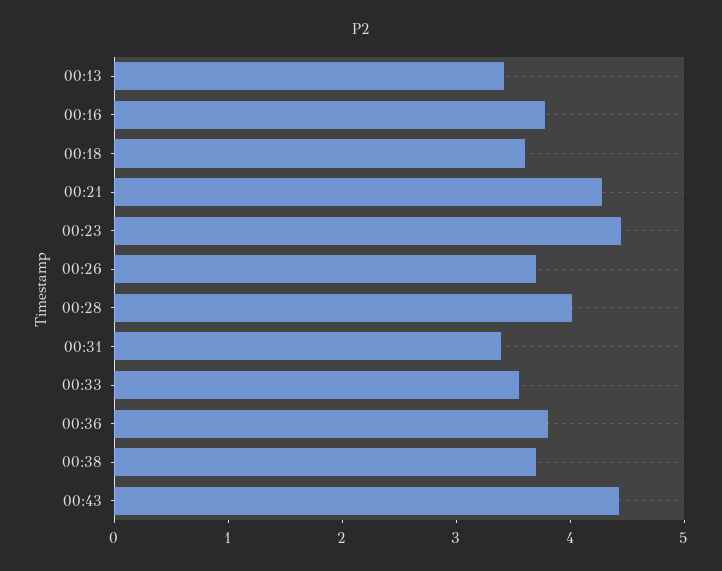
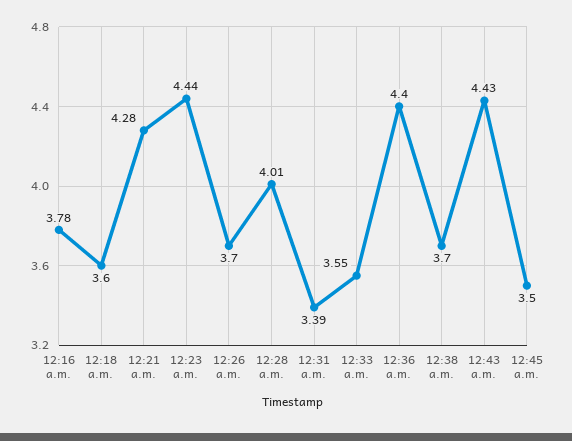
00:13: 3.4 -> none
00:36: 3.8 -> 4.4
12:45 a.m.: none -> 3.5

